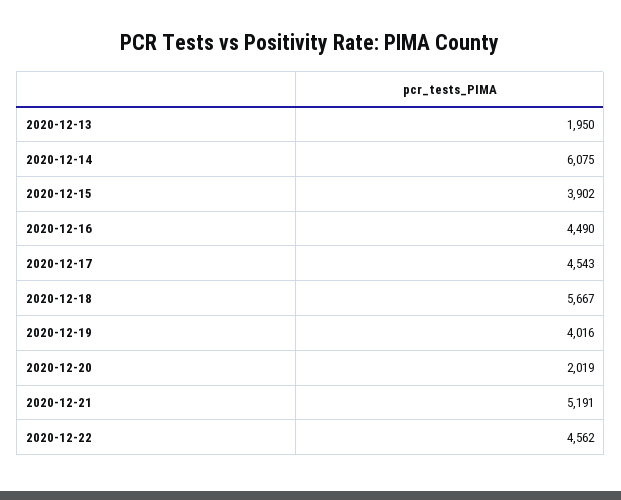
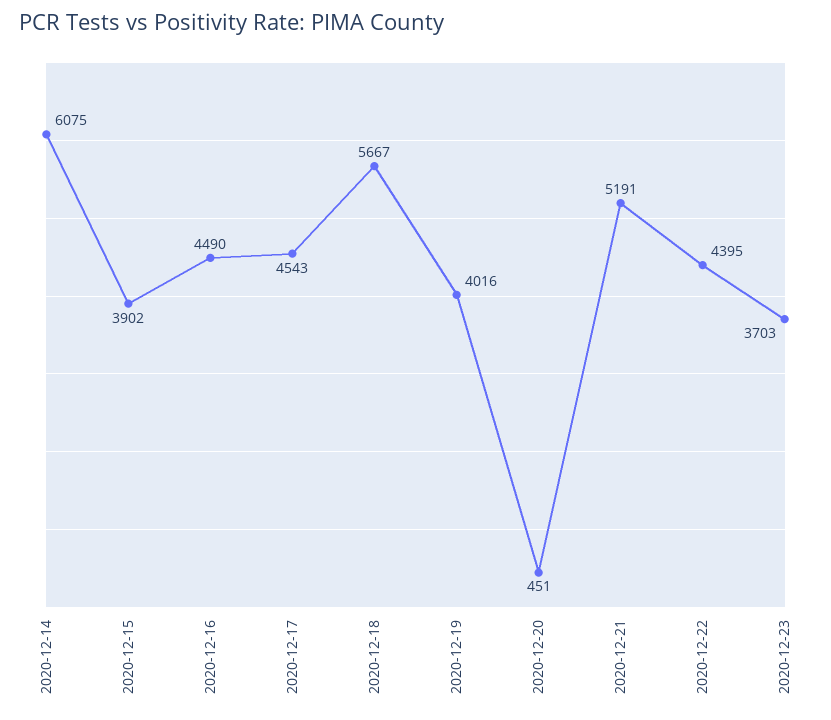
2020-12-13: 1950 -> none
2020-12-20: 2019 -> 451
2020-12-22: 4562 -> 4395
2020-12-23: none -> 3703

